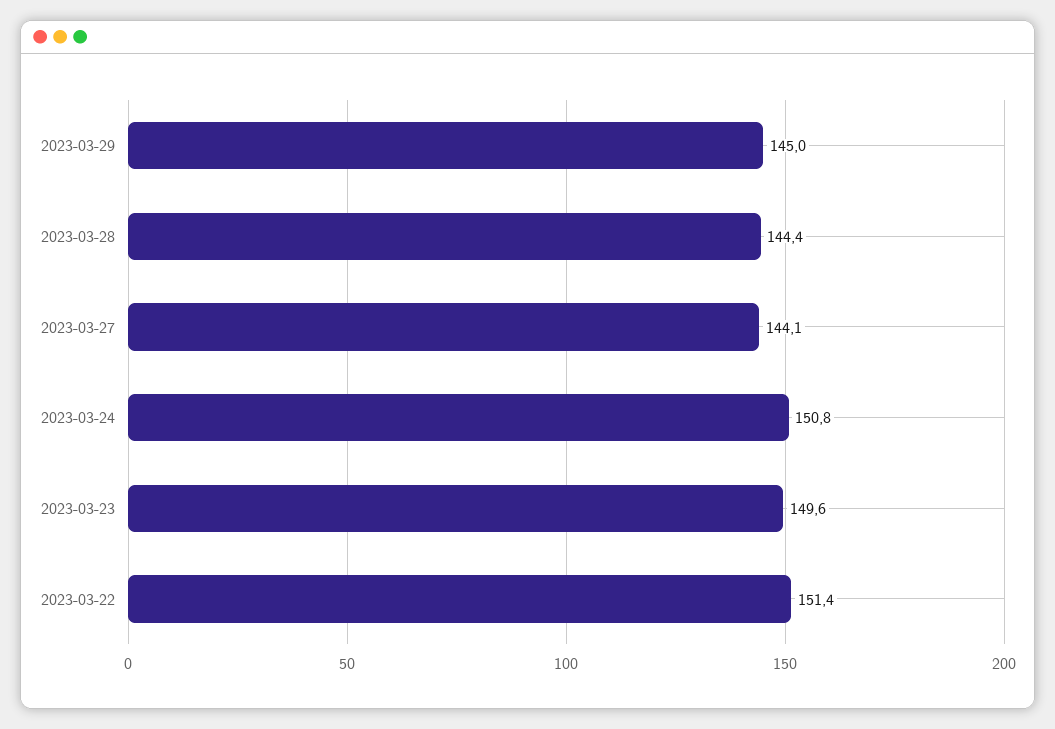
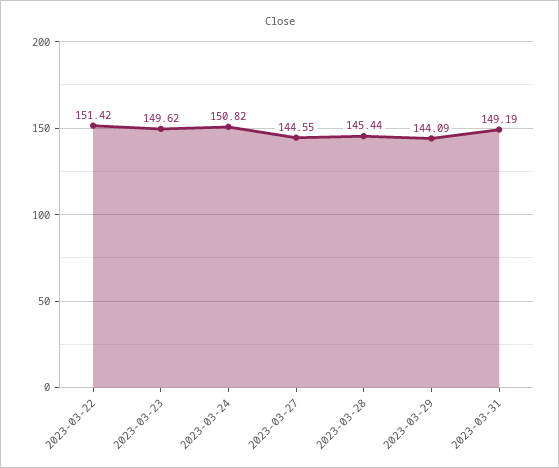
2023-03-29: 145 -> 144.09
2023-03-28: 144.4 -> 145.44
2023-03-27: 144.1 -> 144.55
2023-03-31: none -> 149.19

